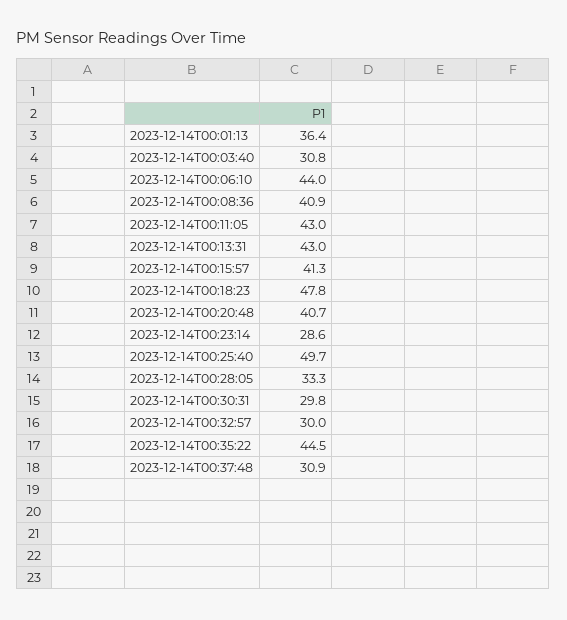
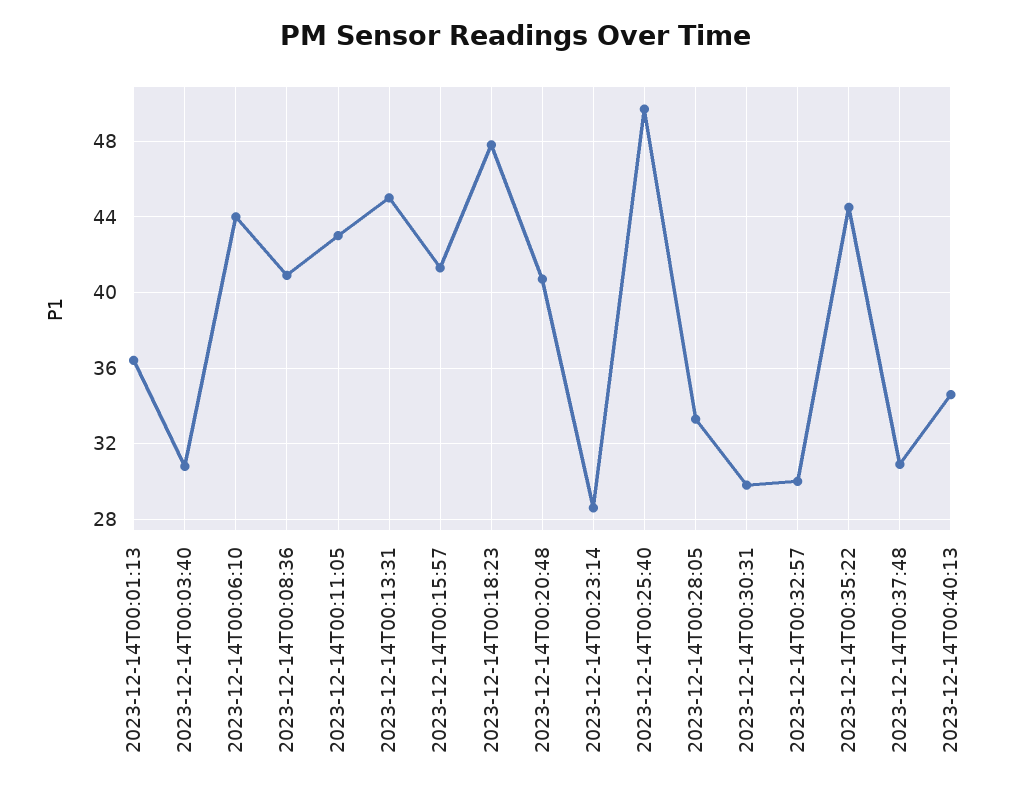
2023-12-14T00:13:31: 43 -> 45
2023-12-14T00:40:13: none -> 34.5

